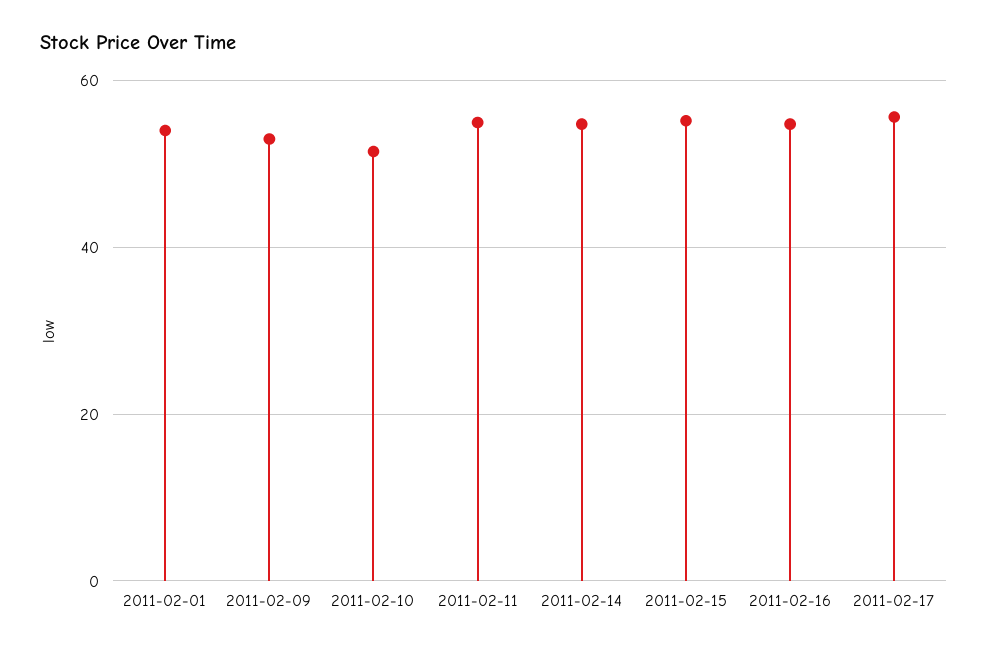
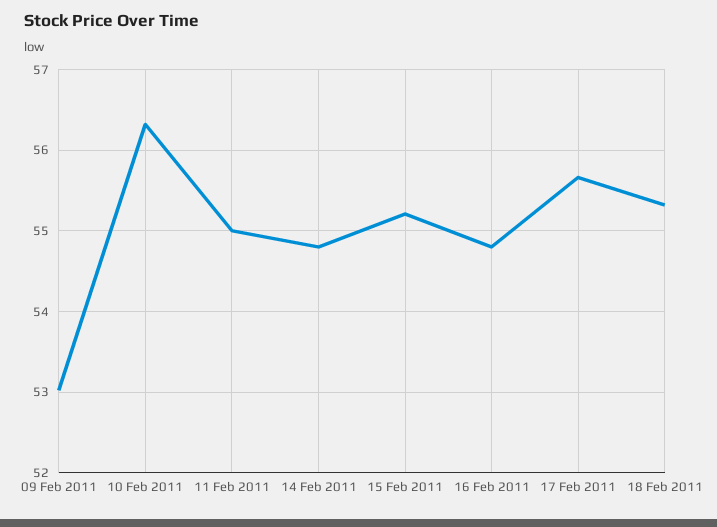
2011-02-01: 54 -> none
2011-02-10: 52 -> 56.3
18 Feb 2011: none -> 55.3

